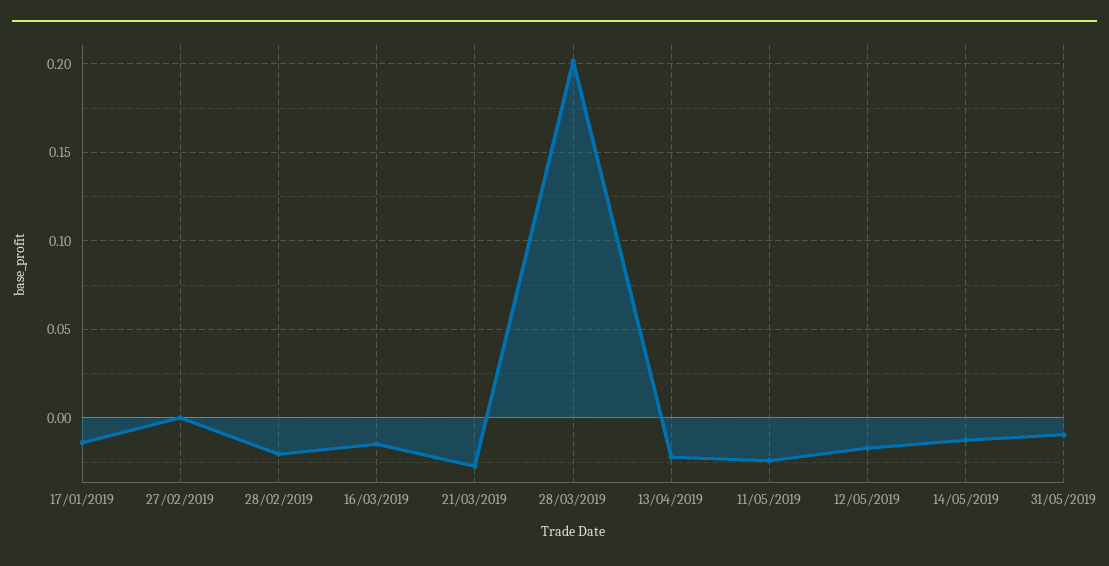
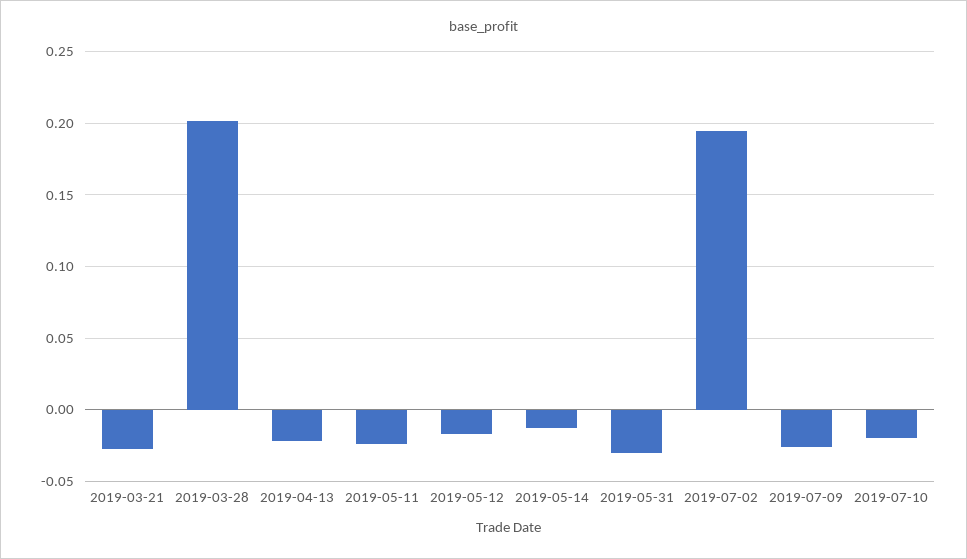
17/01/2019: -0.015 -> none
27/02/2019: 0 -> none
28/02/2019: -0.02 -> none
16/03/2019: -0.015 -> none
31/05/2019: -0.01 -> -0.03
2019-07-02: none -> 0.195
2019-07-09: none -> -0.025
2019-07-10: none -> -0.02

